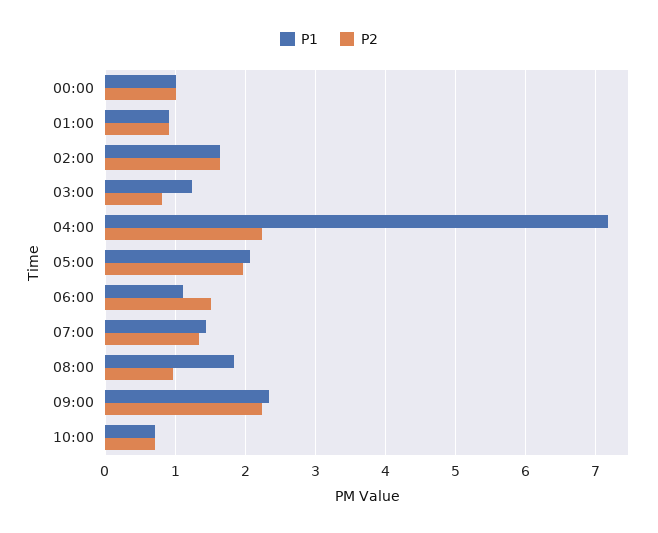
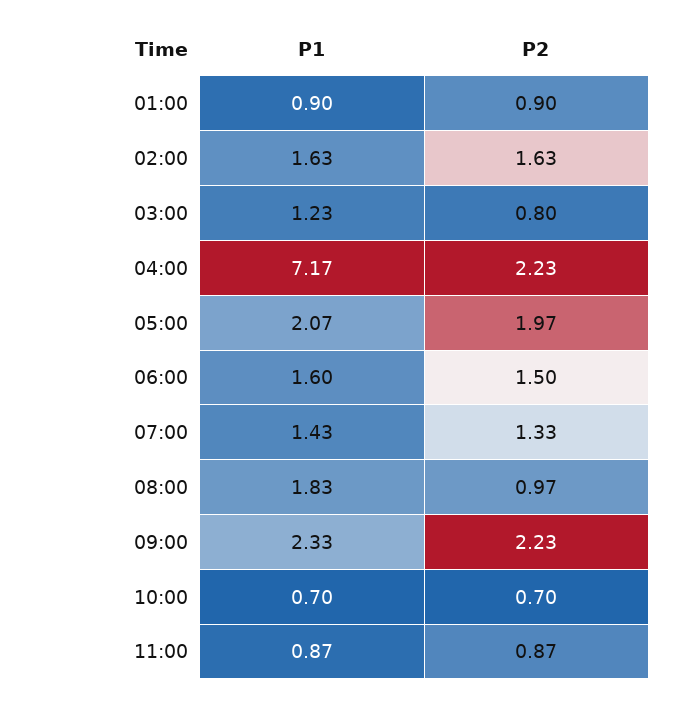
P1, 00:00: 1 -> none
P2, 00:00: 1 -> none
P1, 06:00: 1.1 -> 1.6
P1, 11:00: none -> 0.87
P2, 11:00: none -> 0.87

